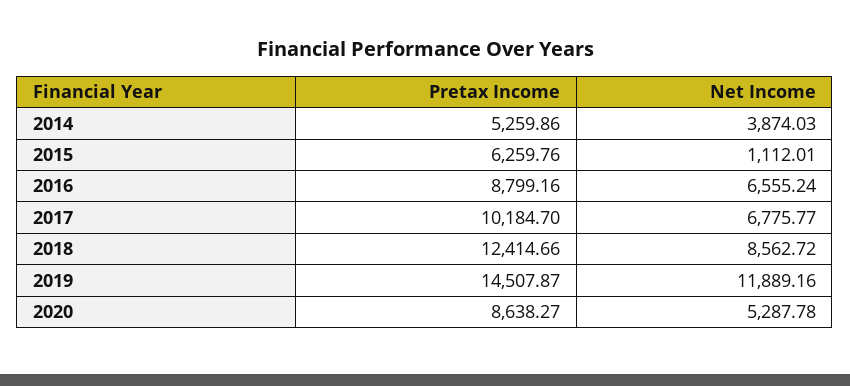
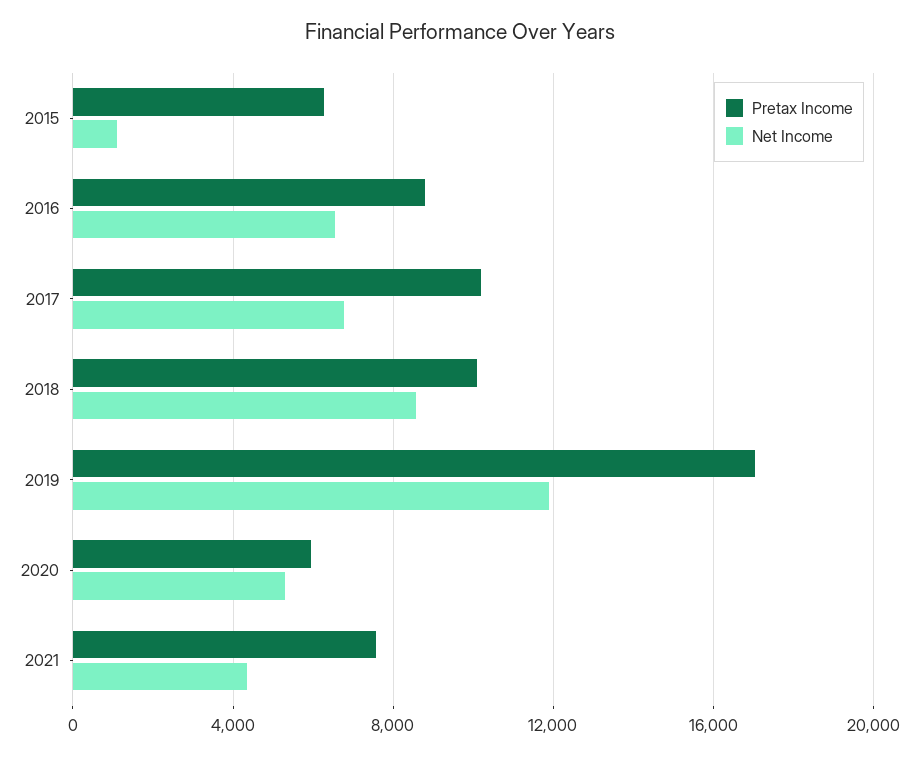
Pretax Income, 2014: 5259.86 -> none
Net Income, 2014: 3874.03 -> none
Pretax Income, 2018: 12414.66 -> 10000
Pretax Income, 2019: 14507.87 -> 17000
Pretax Income, 2020: 8638.27 -> 6000
Pretax Income, 2021: none -> 7500
Net Income, 2021: none -> 4500

